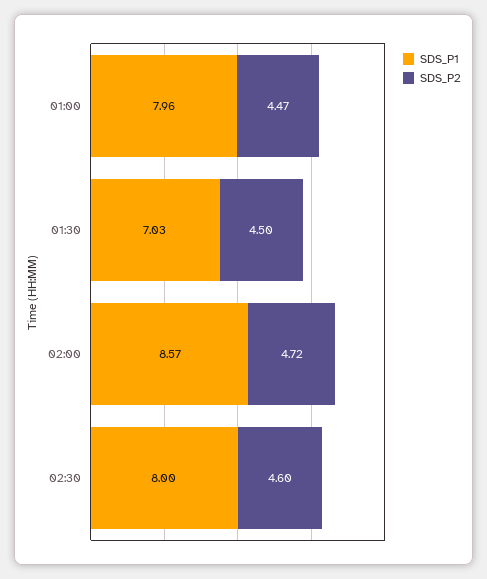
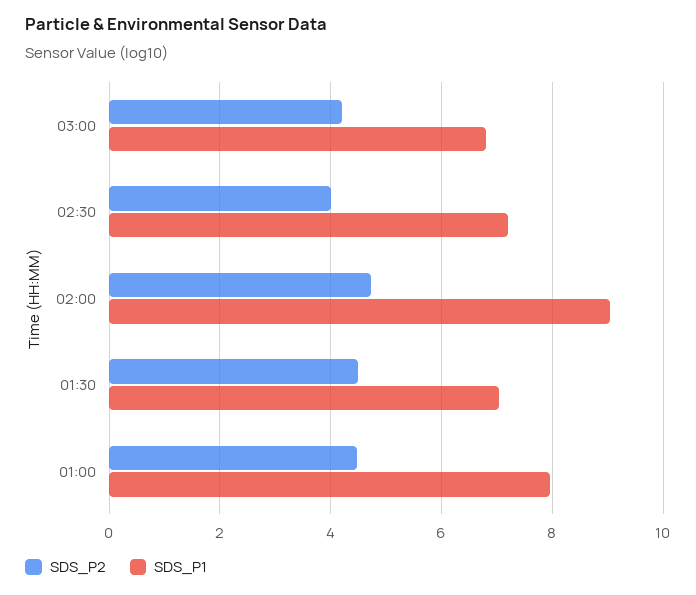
SDS_P1, 02:00: 8.57 -> 9
SDS_P1, 02:30: 8 -> 7.2
SDS_P2, 02:30: 4.6 -> 4
SDS_P2, 03:00: none -> 4.2
SDS_P1, 03:00: none -> 6.8

